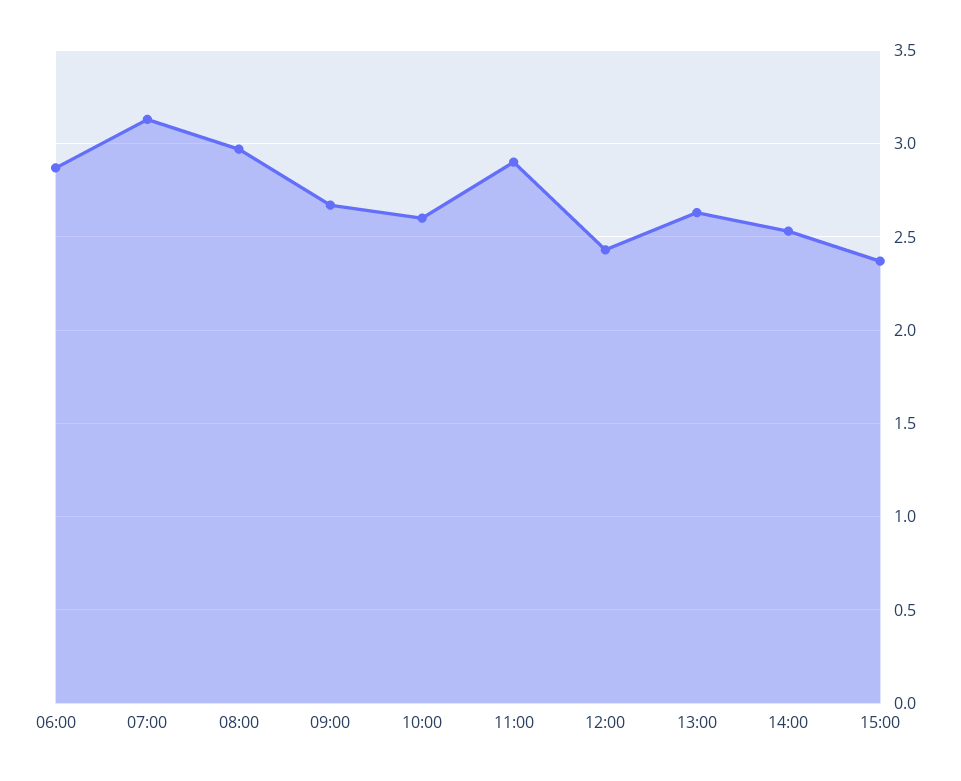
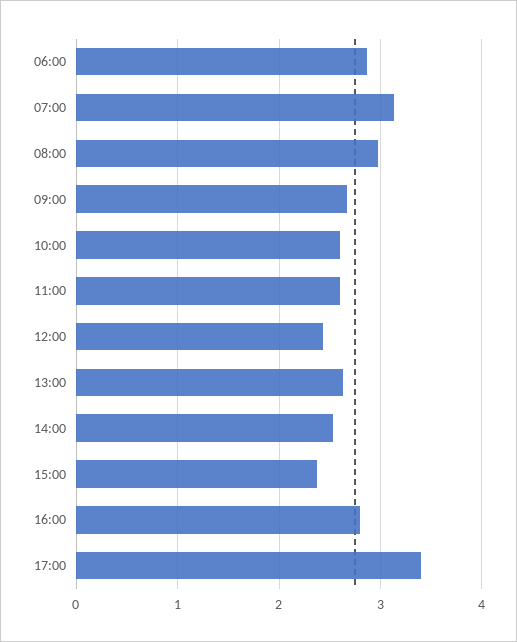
11:00: 2.9 -> 2.6
16:00: none -> 2.8
17:00: none -> 3.4

